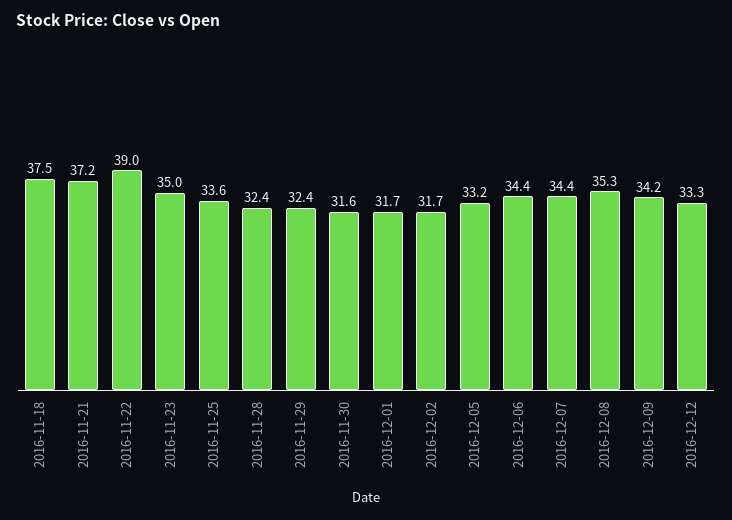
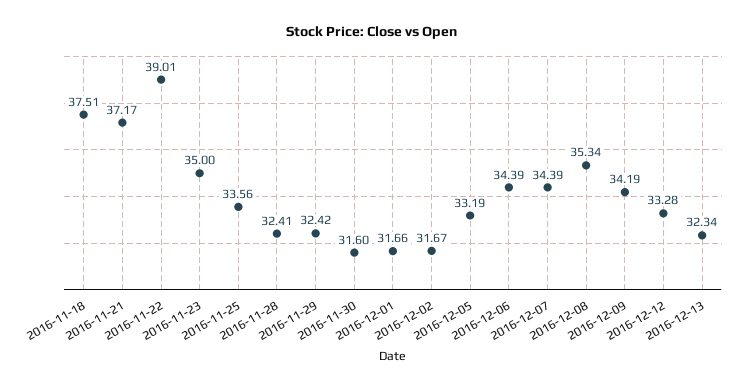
2016-12-13: none -> 32.34

